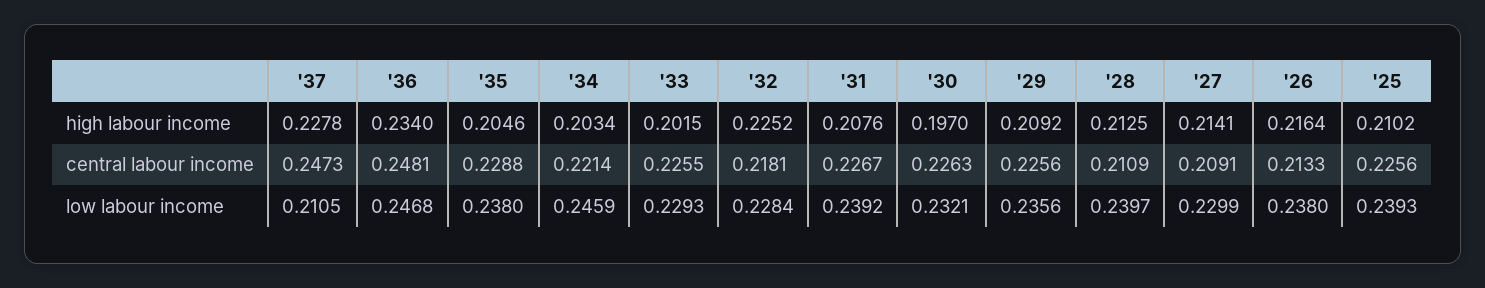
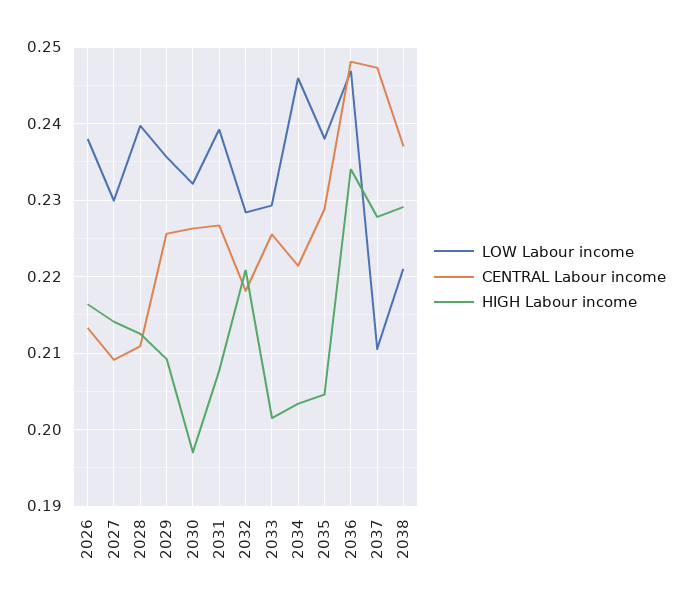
high labour income, '32: 0.2252 -> 0.221
high labour income, '25: 0.2102 -> none
central labour income, '25: 0.2256 -> none
low labour income, '25: 0.2393 -> none
low labour income, 2038: none -> 0.221
central labour income, 2038: none -> 0.237
high labour income, 2038: none -> 0.229

